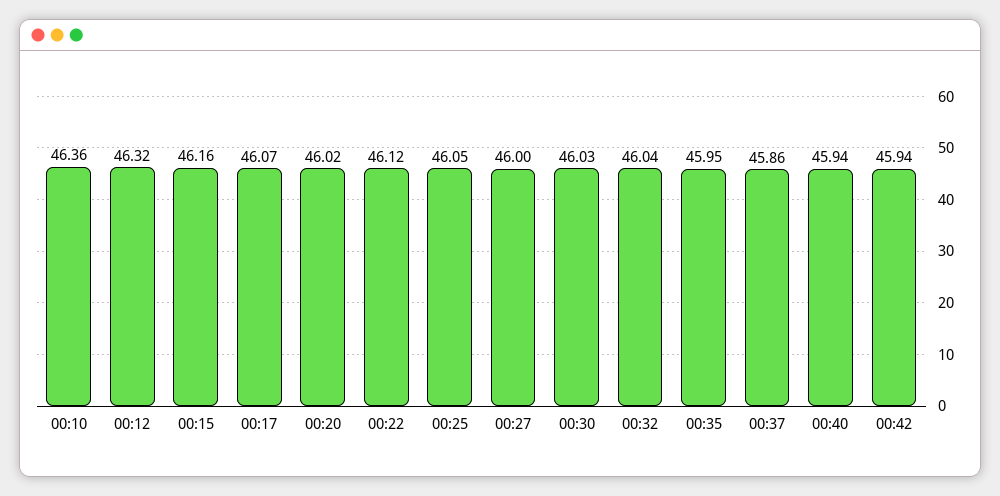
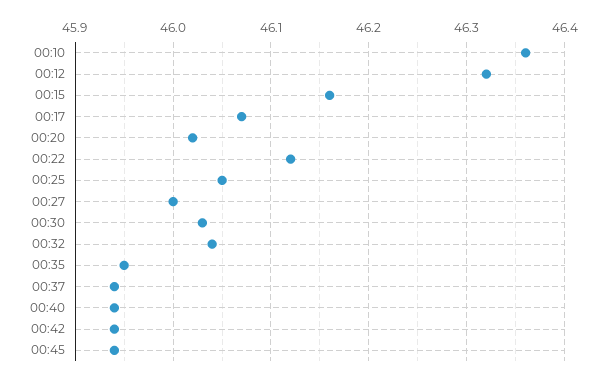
00:37: 45.86 -> 45.94
00:45: none -> 45.94

